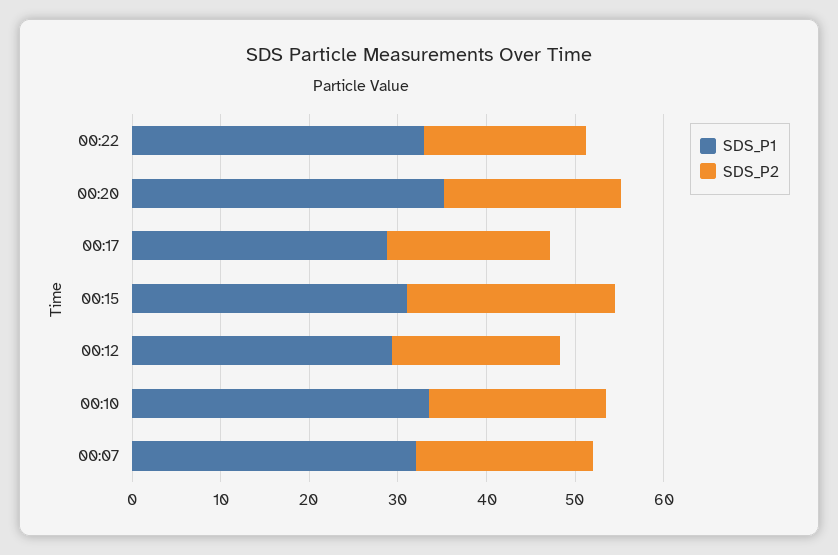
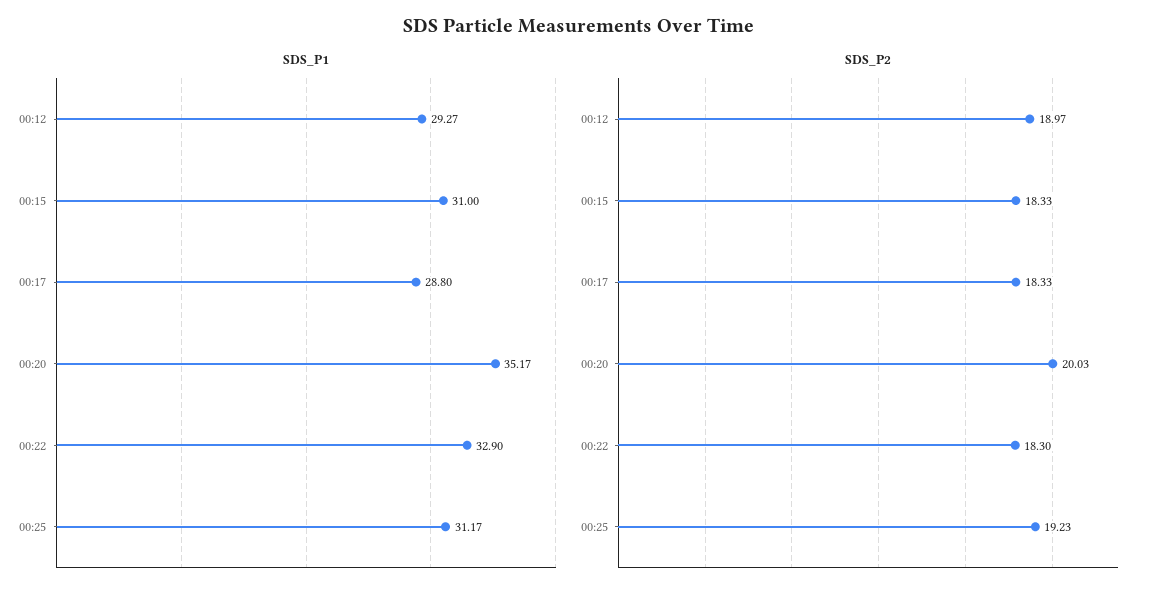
SDS_P2, 00:15: 24 -> 18.33
SDS_P1, 00:10: 34 -> none
SDS_P2, 00:10: 20 -> none
SDS_P1, 00:07: 32 -> none
SDS_P2, 00:07: 20 -> none
SDS_P1, 00:25: none -> 31.17
SDS_P2, 00:25: none -> 19.23

